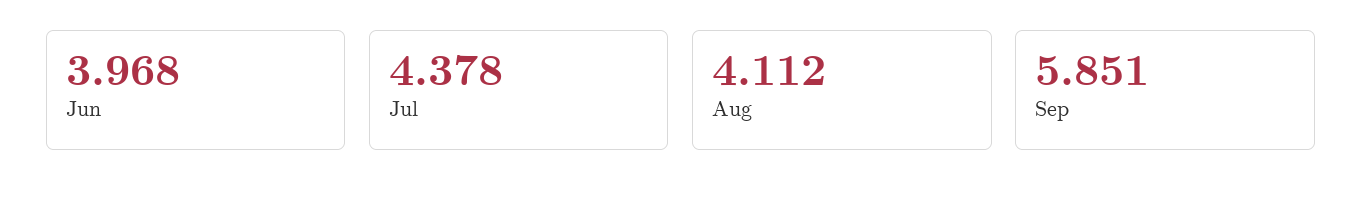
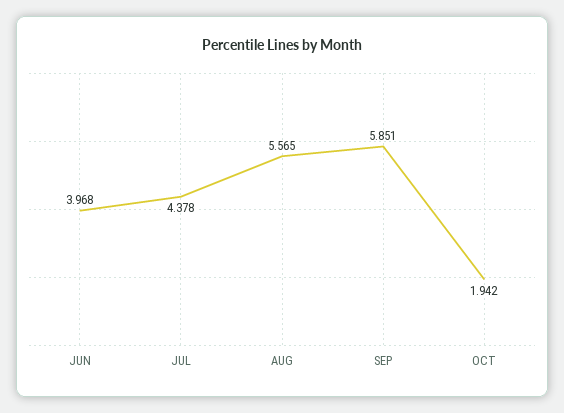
Aug: 4.112 -> 5.565
OCT: none -> 1.942

